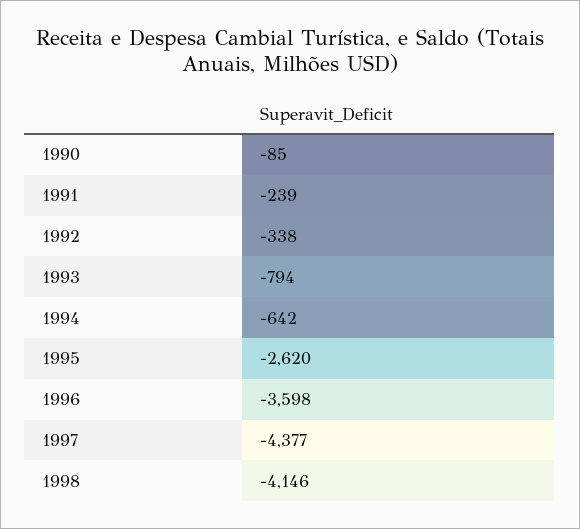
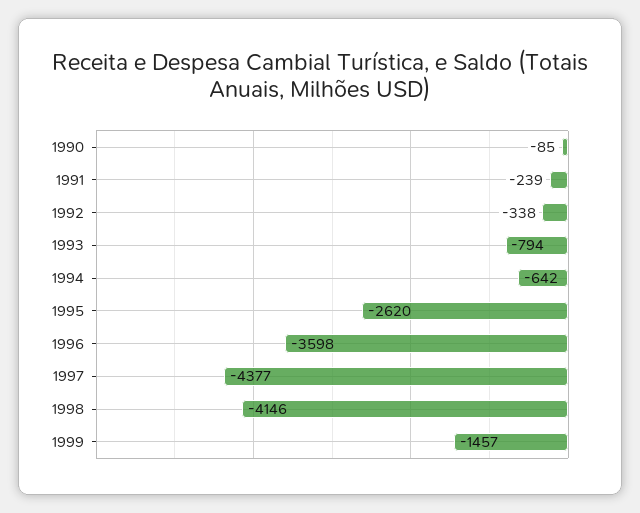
1999: none -> -1457

